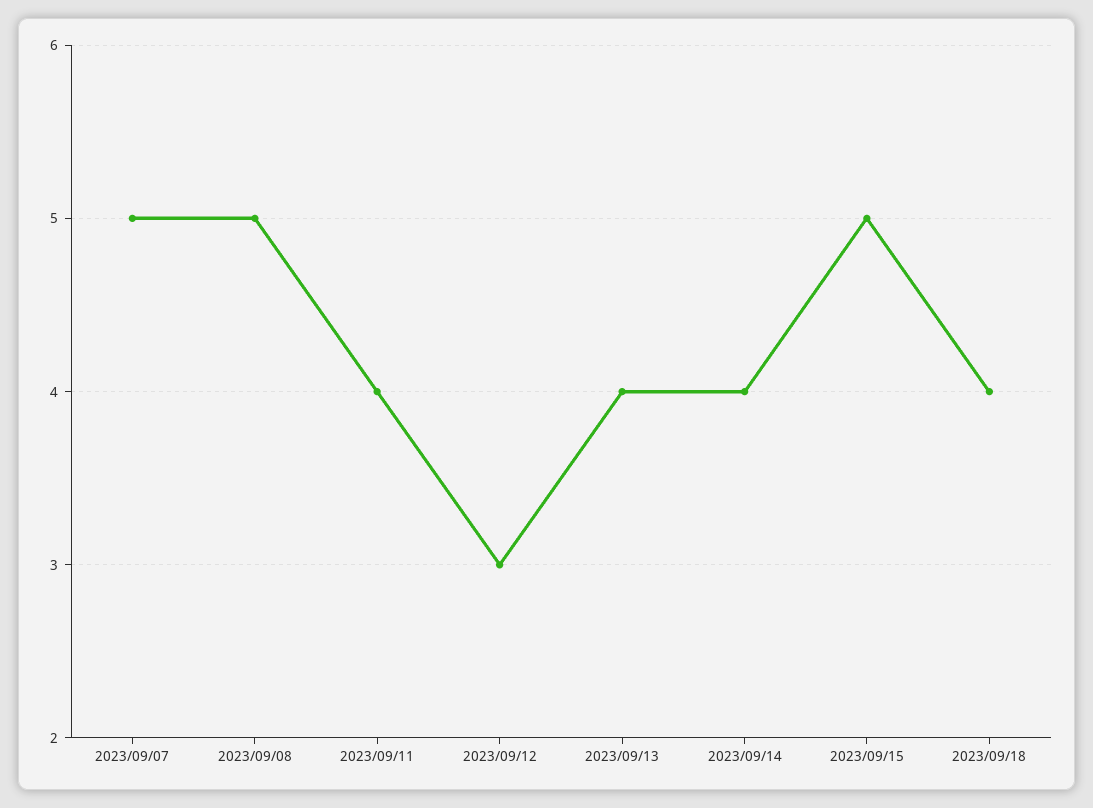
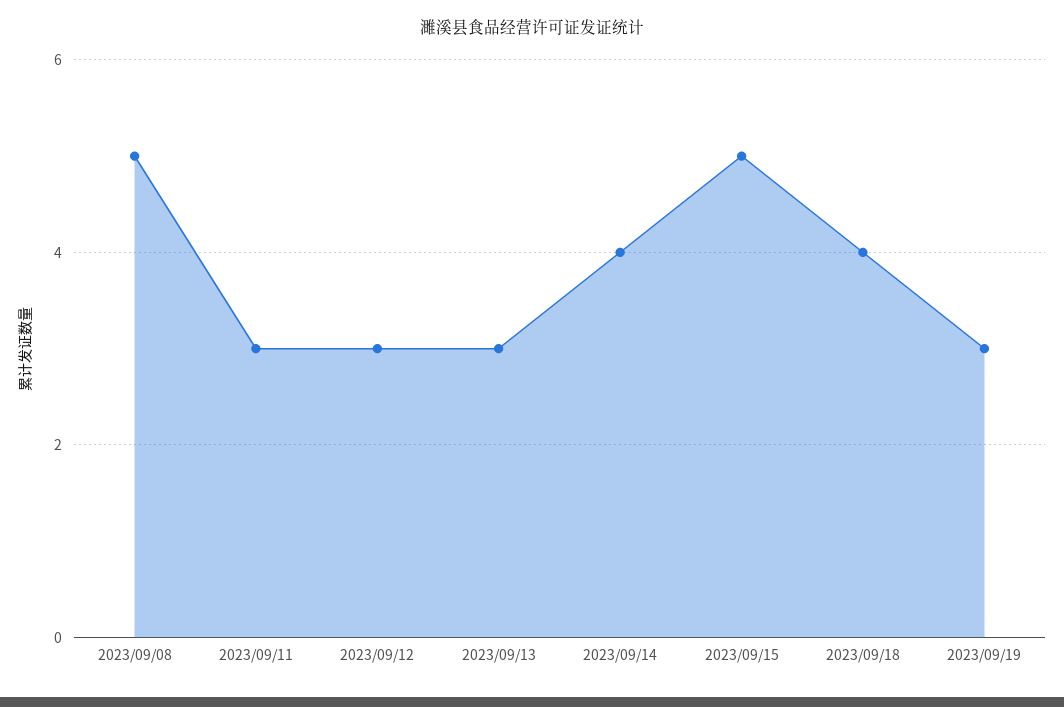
2023/09/07: 5 -> none
2023/09/11: 4 -> 3
2023/09/13: 4 -> 3
2023/09/19: none -> 3

